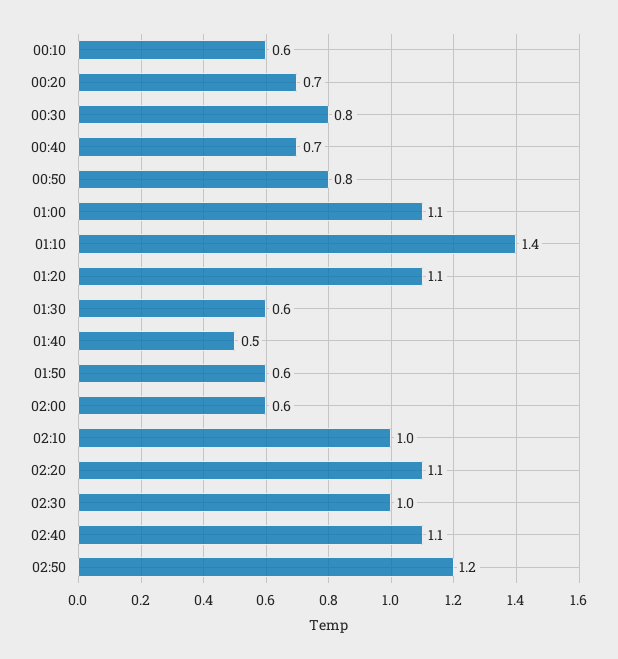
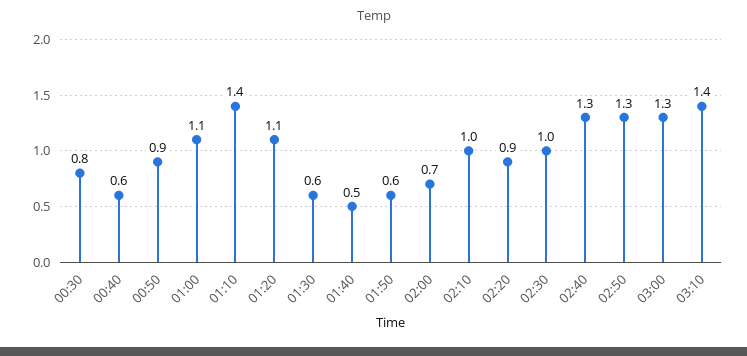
00:10: 0.6 -> none
00:20: 0.7 -> none
00:40: 0.7 -> 0.6
00:50: 0.8 -> 0.9
02:00: 0.6 -> 0.7
02:20: 1.1 -> 0.9
02:40: 1.1 -> 1.3
02:50: 1.2 -> 1.3
03:00: none -> 1.3
03:10: none -> 1.4

